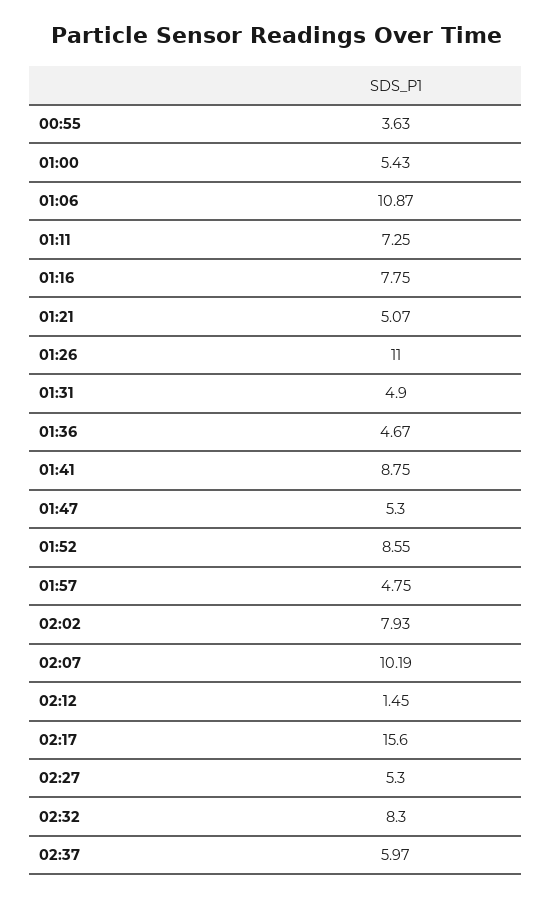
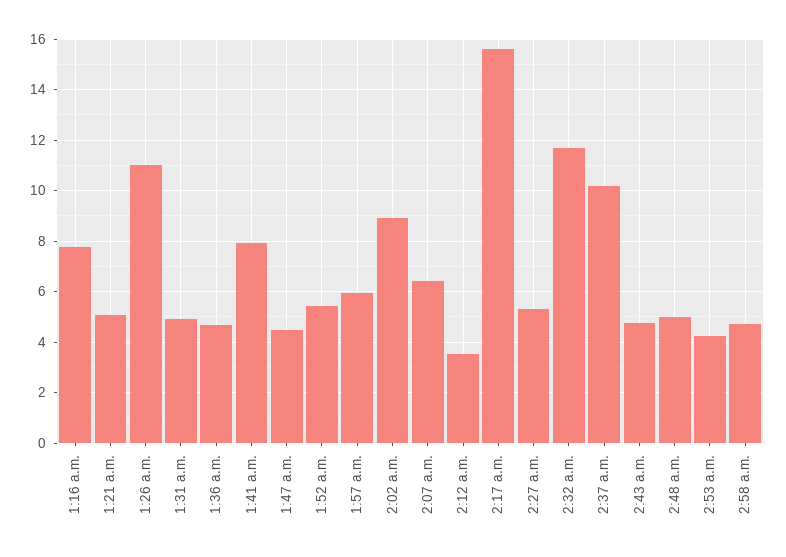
00:55: 3.63 -> none
01:00: 5.43 -> none
01:06: 10.87 -> none
01:11: 7.25 -> none
01:41: 8.75 -> 8
01:47: 5.3 -> 4.5
01:52: 8.55 -> 5.5
01:57: 4.75 -> 6
02:02: 7.93 -> 9
02:07: 10.19 -> 6.5
02:12: 1.45 -> 3.5
02:32: 8.3 -> 11.75
02:37: 5.97 -> 10.25
2:43 a.m.: none -> 4.75
2:48 a.m.: none -> 5
2:53 a.m.: none -> 4.25
2:58 a.m.: none -> 4.75

